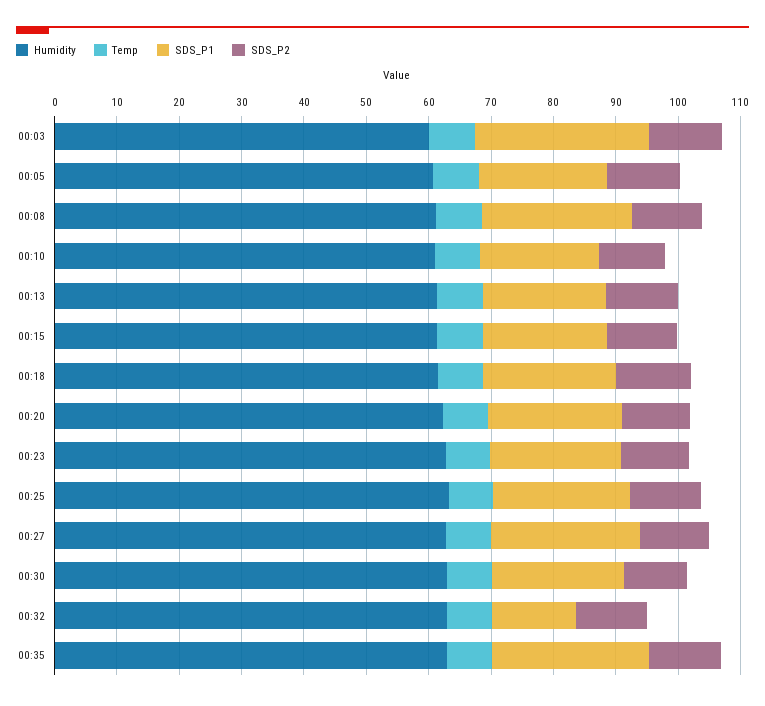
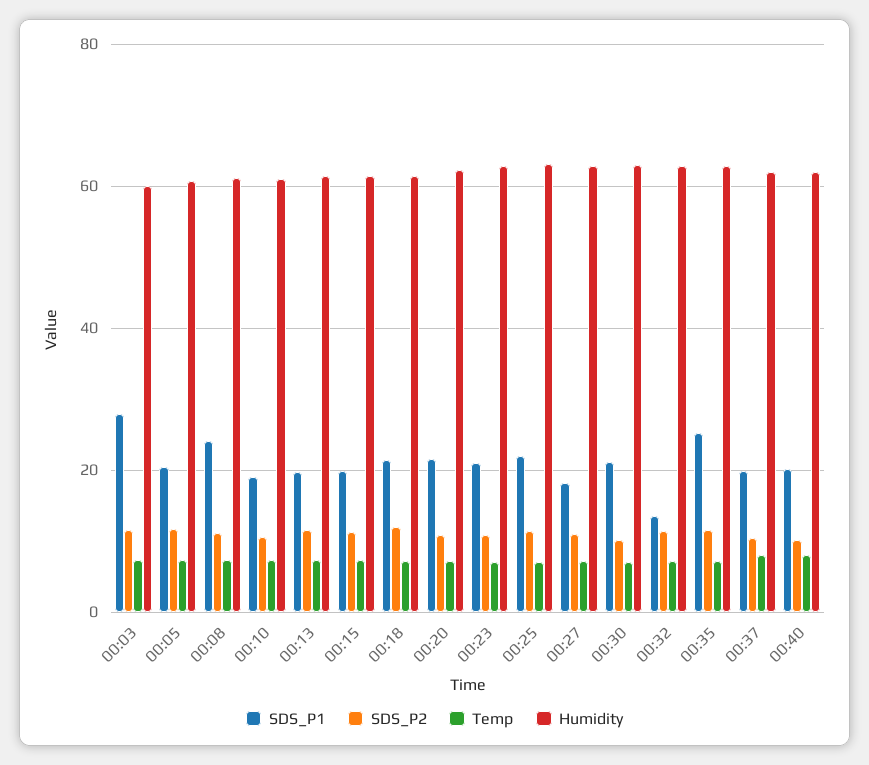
SDS_P1, 00:27: 24 -> 18
SDS_P1, 00:37: none -> 20
SDS_P2, 00:37: none -> 10
Temp, 00:37: none -> 8
Humidity, 00:37: none -> 62
SDS_P1, 00:40: none -> 20
SDS_P2, 00:40: none -> 10
Temp, 00:40: none -> 8
Humidity, 00:40: none -> 62

